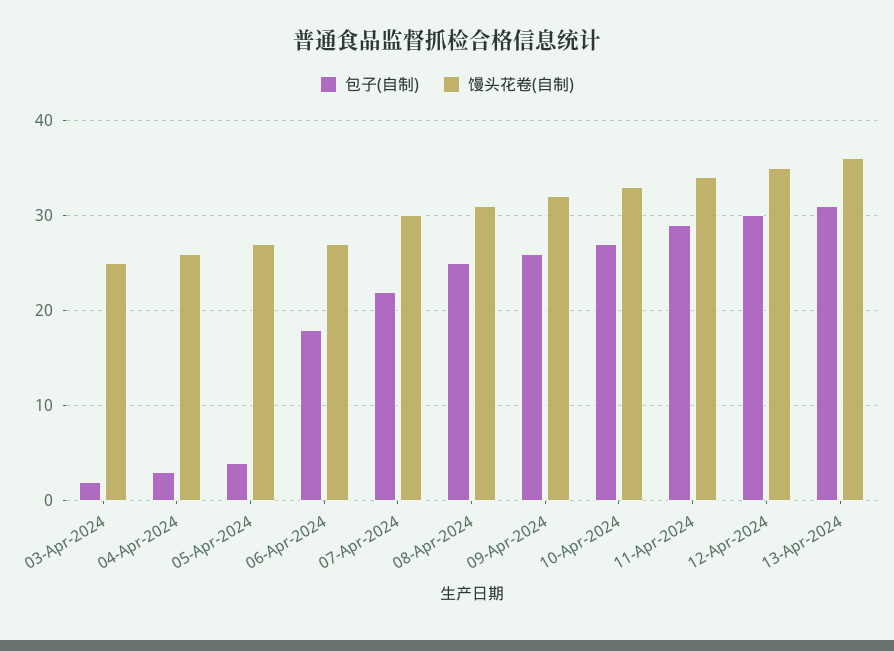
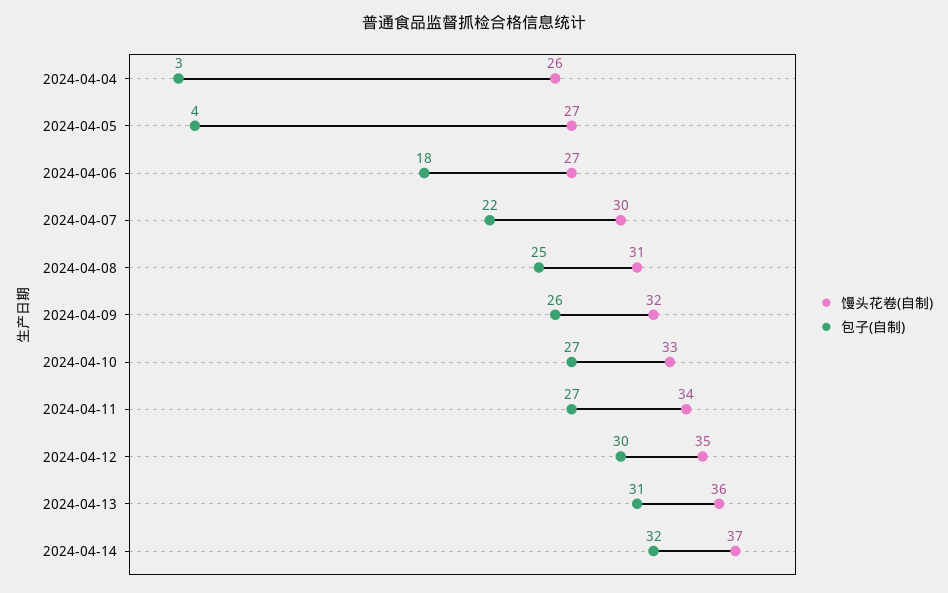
包子(自制), 03-Apr-2024: 2 -> none
馒头花卷(自制), 03-Apr-2024: 25 -> none
包子(自制), 11-Apr-2024: 29 -> 27
馒头花卷(自制), 2024-04-14: none -> 37
包子(自制), 2024-04-14: none -> 32

